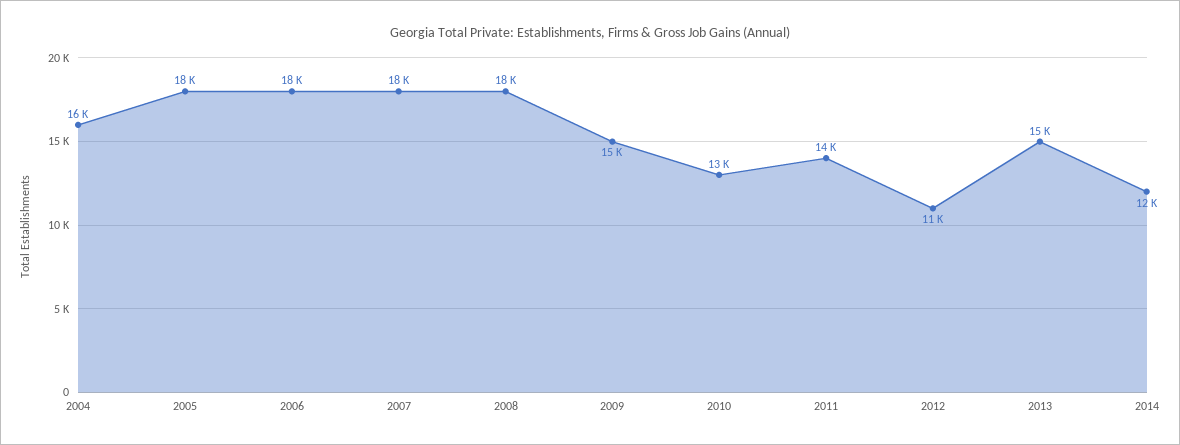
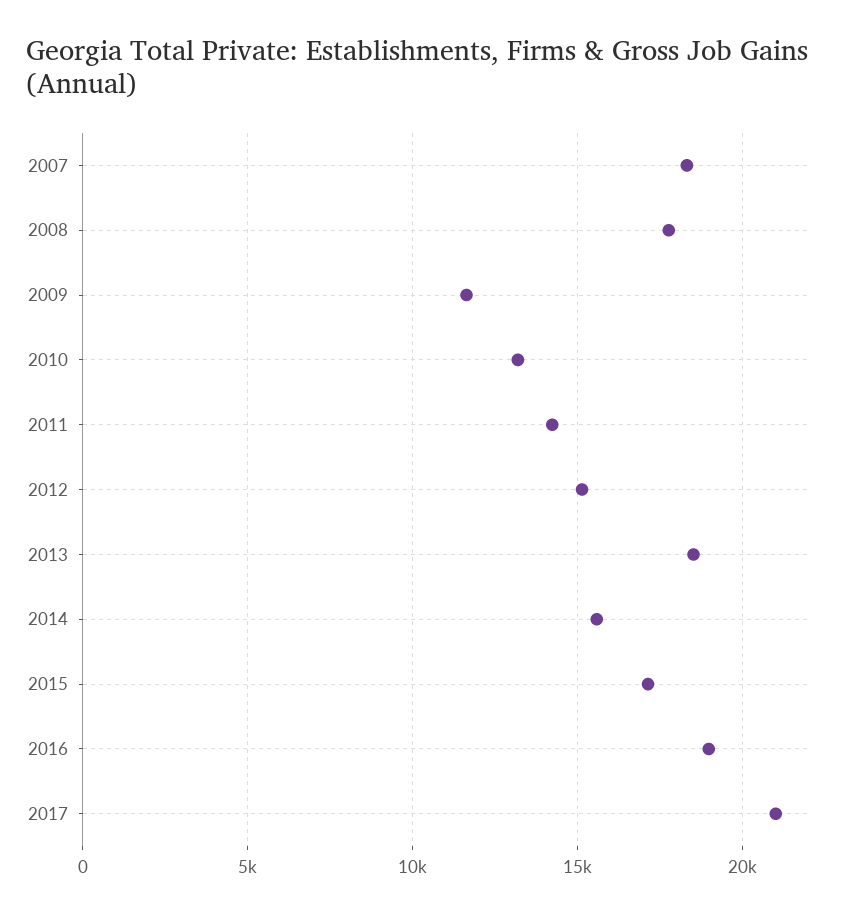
2004: 16000 -> none
2005: 18000 -> none
2006: 18000 -> none
2009: 15000 -> 11500
2012: 11000 -> 15000
2013: 15000 -> 18500
2014: 12000 -> 15500
2015: none -> 17000
2016: none -> 19000
2017: none -> 21000

